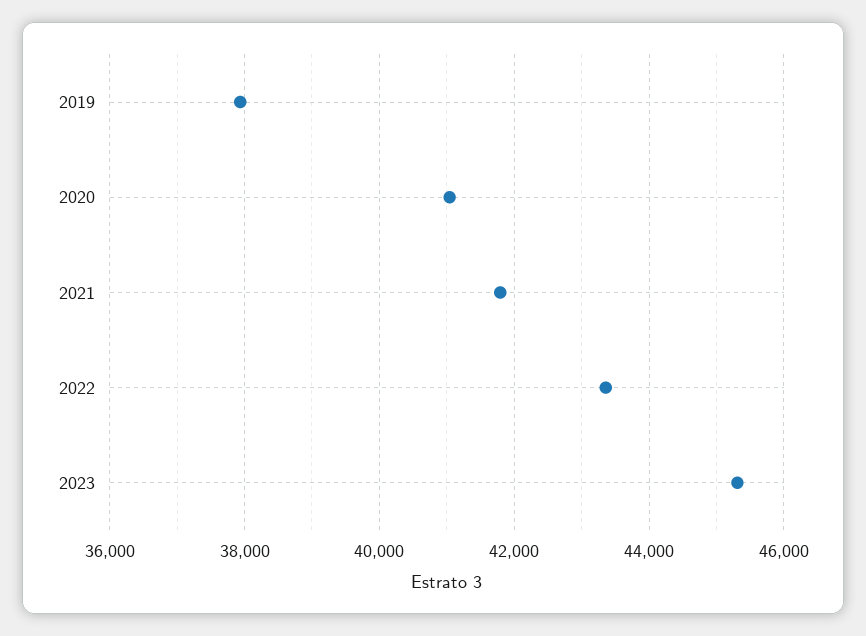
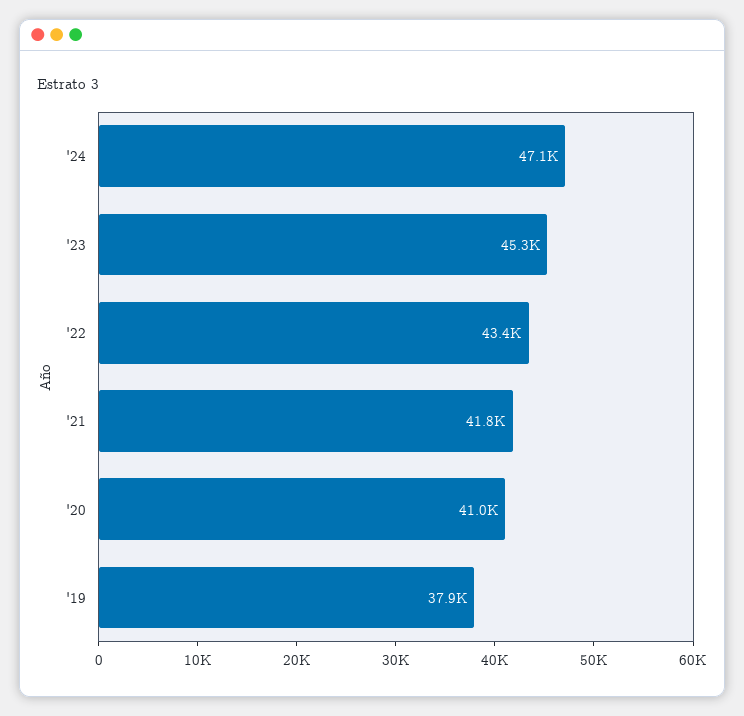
'24: none -> 47100

